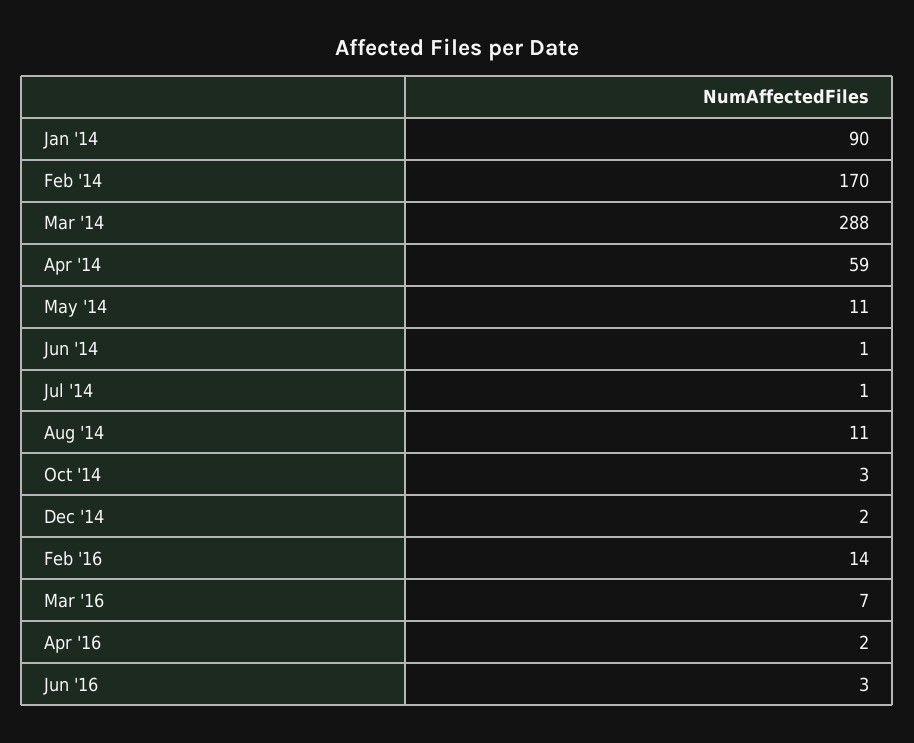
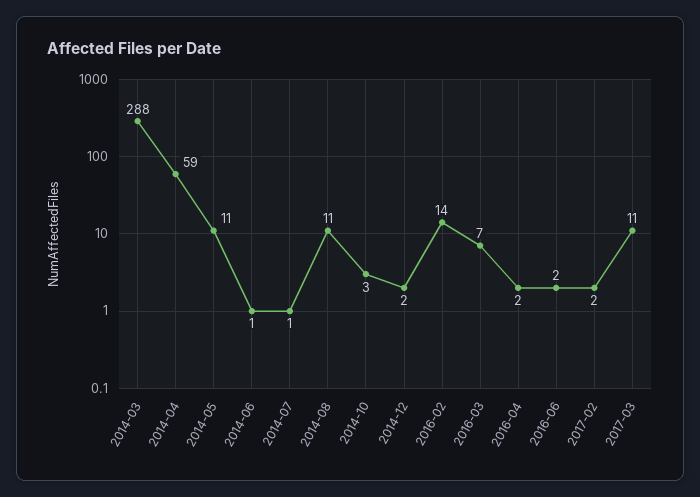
Jan '14: 90 -> none
Feb '14: 170 -> none
Jun '16: 3 -> 2
2017-02: none -> 2
2017-03: none -> 11

